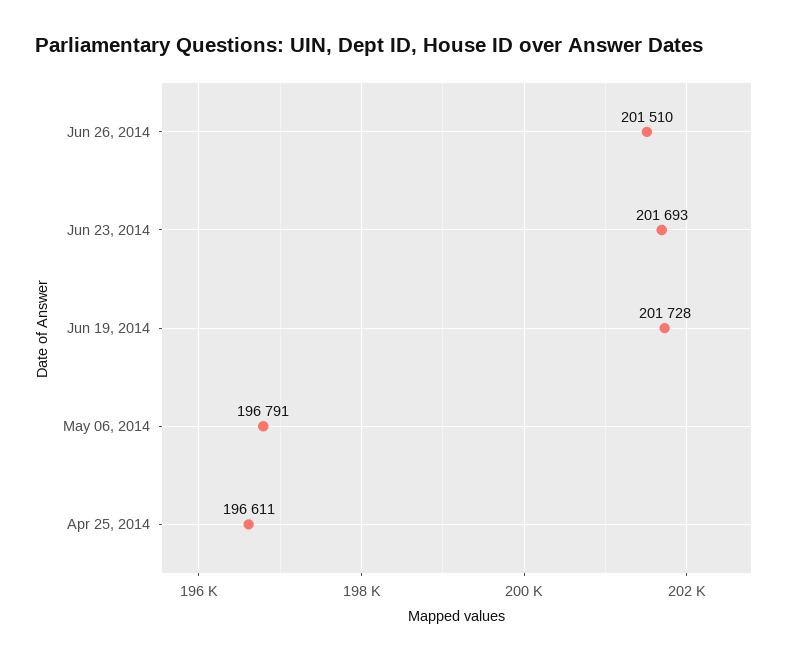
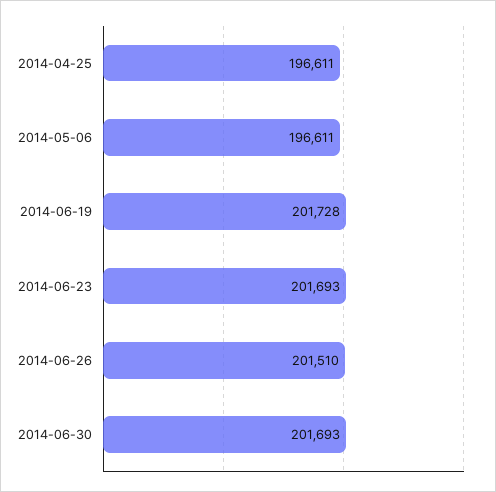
May 06, 2014: 196791 -> 196611
2014-06-30: none -> 201693

